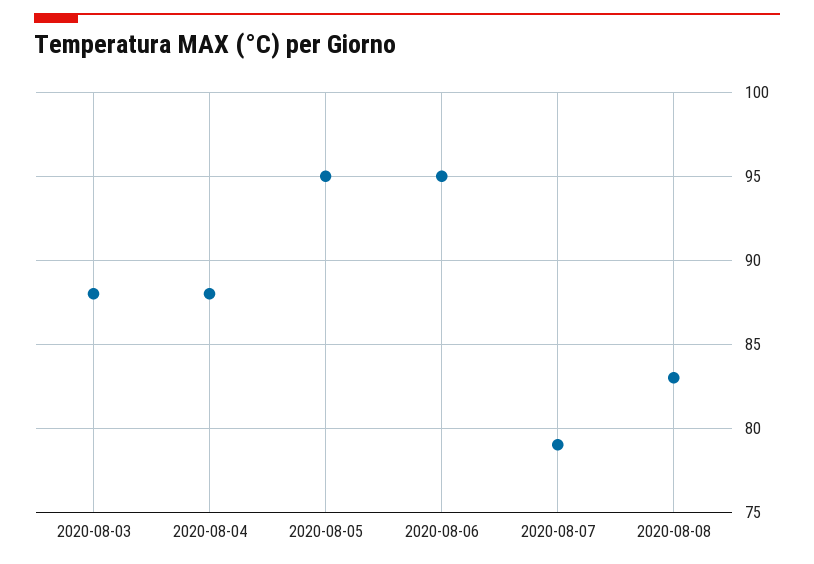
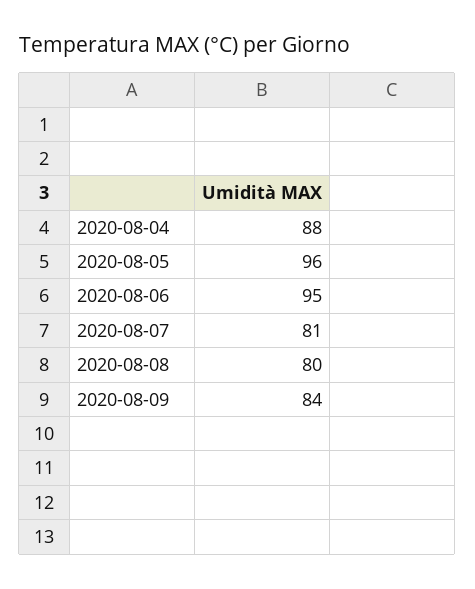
2020-08-03: 88 -> none
2020-08-05: 95 -> 96
2020-08-07: 79 -> 81
2020-08-08: 83 -> 80
2020-08-09: none -> 84

